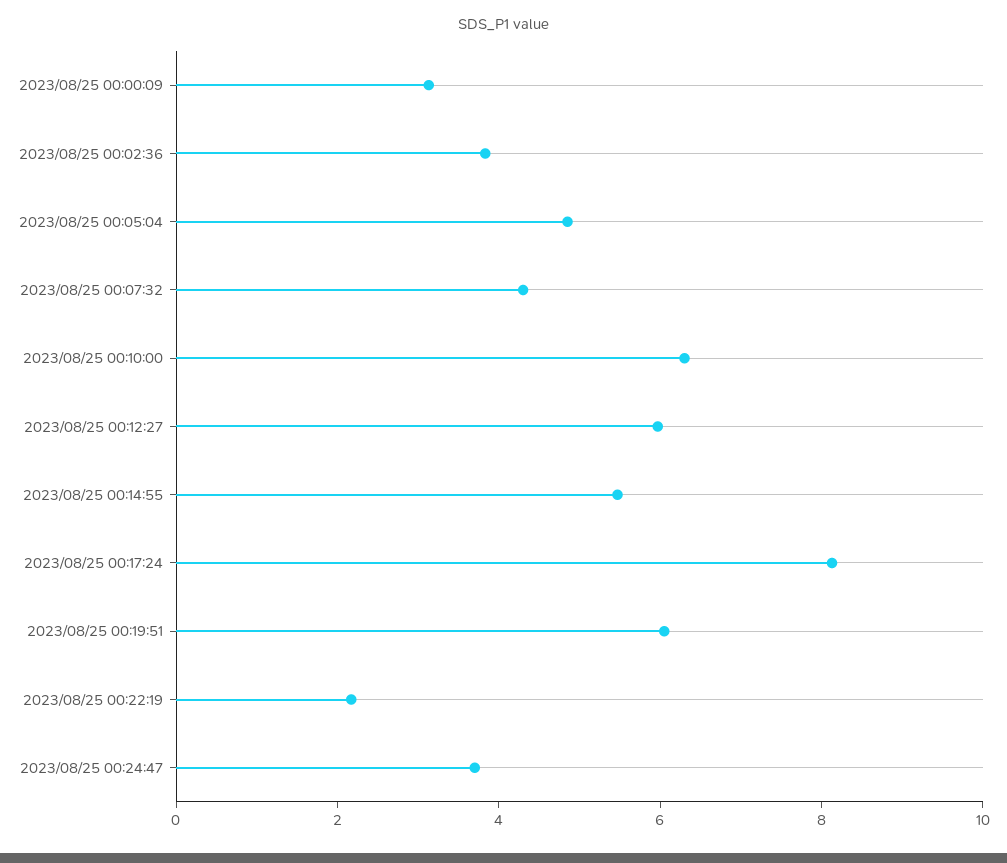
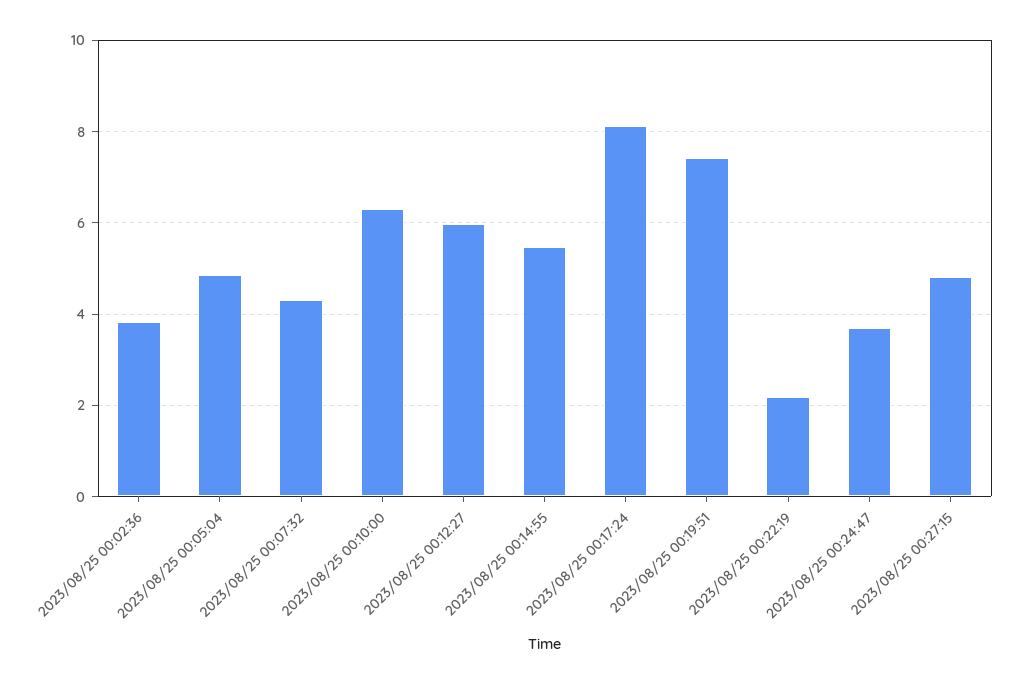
2023/08/25 00:00:09: 3 -> none
2023/08/25 00:19:51: 6 -> 7.4
2023/08/25 00:27:15: none -> 4.8

